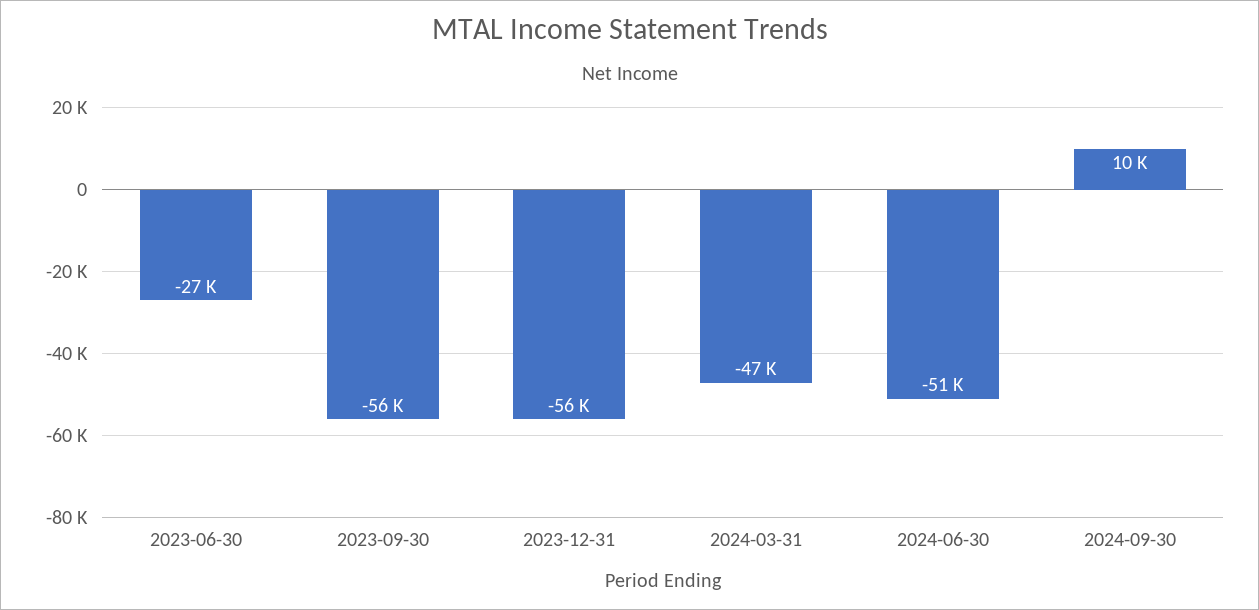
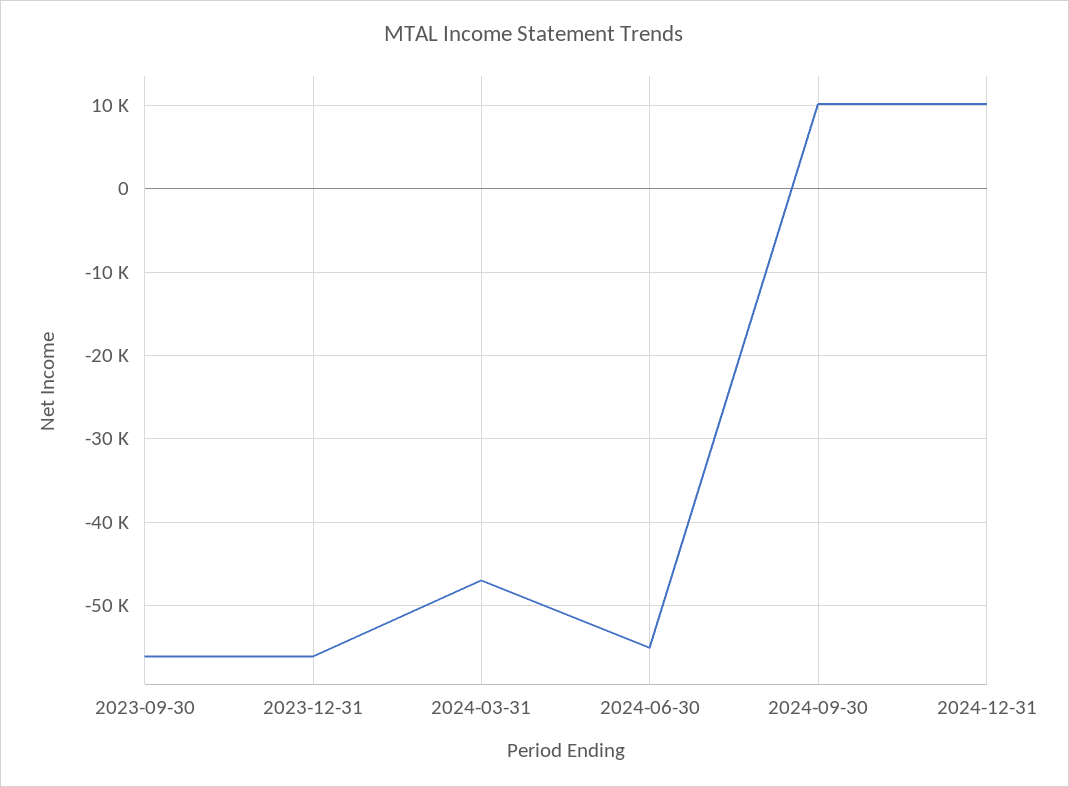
2023-06-30: -27000 -> none
2024-06-30: -51000 -> -55000
2024-12-31: none -> 10000

